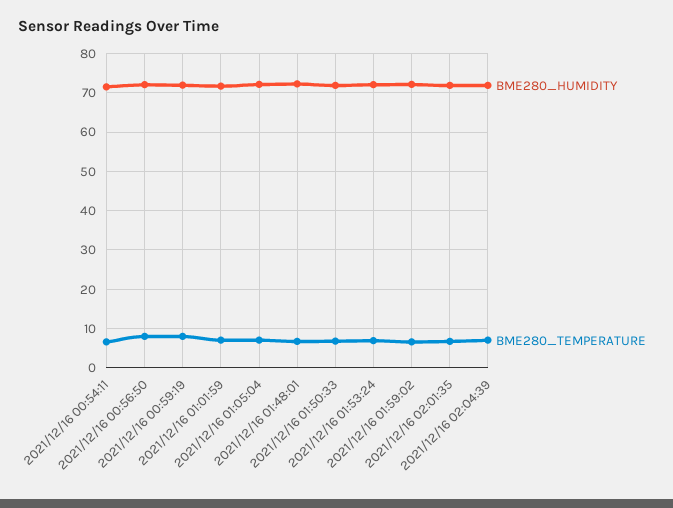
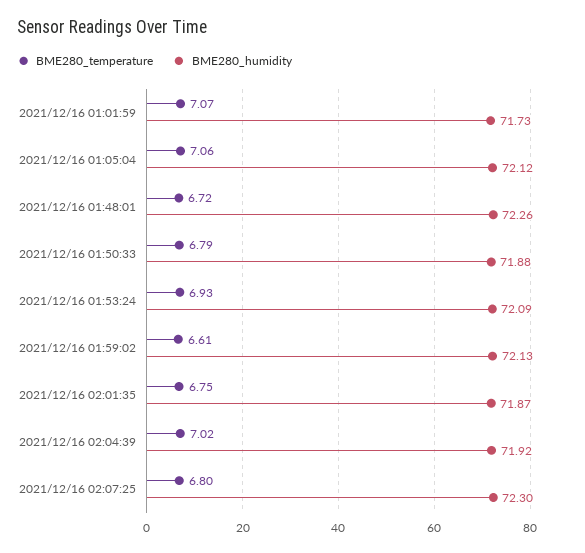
BME280_HUMIDITY, 2021/12/16 00:54:11: 72 -> none
BME280_TEMPERATURE, 2021/12/16 00:54:11: 6 -> none
BME280_HUMIDITY, 2021/12/16 00:56:50: 72 -> none
BME280_TEMPERATURE, 2021/12/16 00:56:50: 8 -> none
BME280_HUMIDITY, 2021/12/16 00:59:19: 72 -> none
BME280_TEMPERATURE, 2021/12/16 00:59:19: 8 -> none
BME280_TEMPERATURE, 2021/12/16 02:07:25: none -> 6.8
BME280_HUMIDITY, 2021/12/16 02:07:25: none -> 72.3

